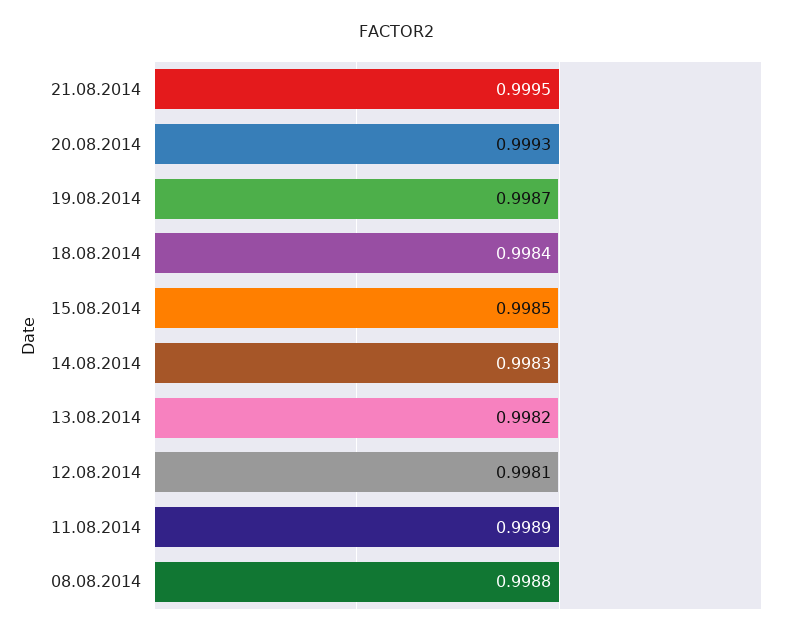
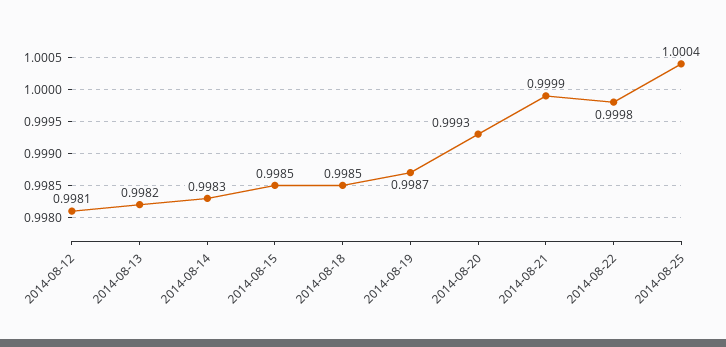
21.08.2014: 0.9995 -> 0.9999
18.08.2014: 0.9984 -> 0.9985
11.08.2014: 0.9989 -> none
08.08.2014: 0.9988 -> none
2014-08-22: none -> 0.9998
2014-08-25: none -> 1.0004

